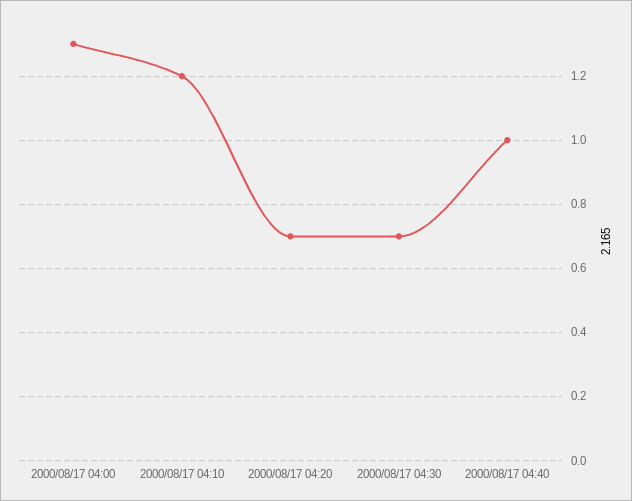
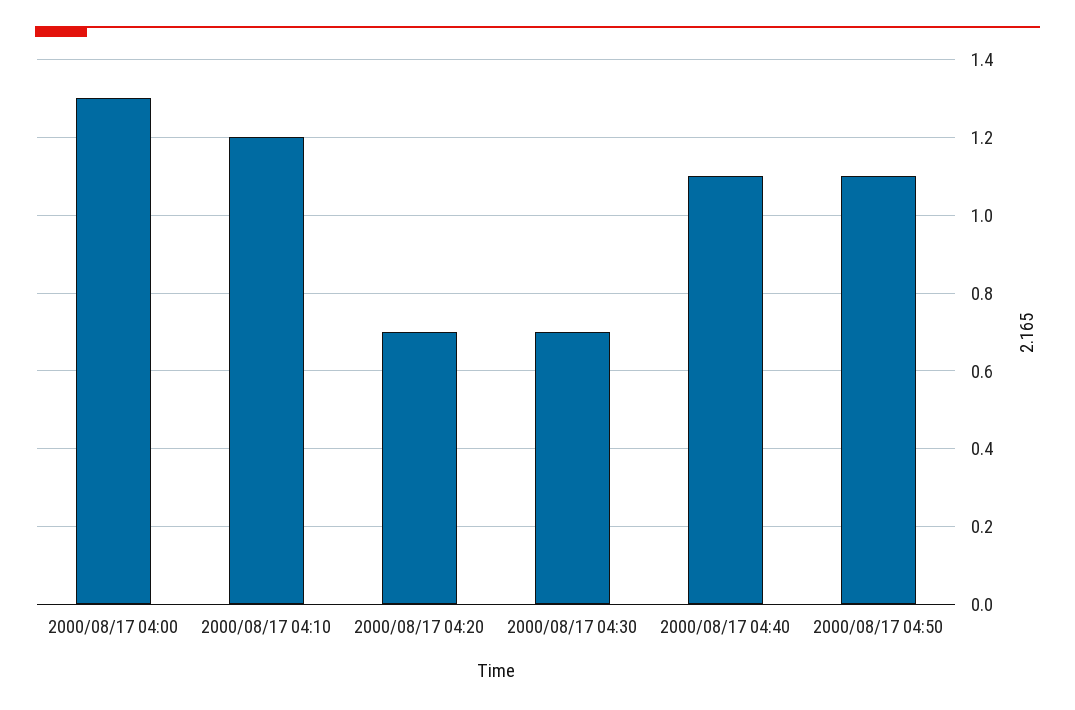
2000/08/17 04:40: 1 -> 1.1
2000/08/17 04:50: none -> 1.1

